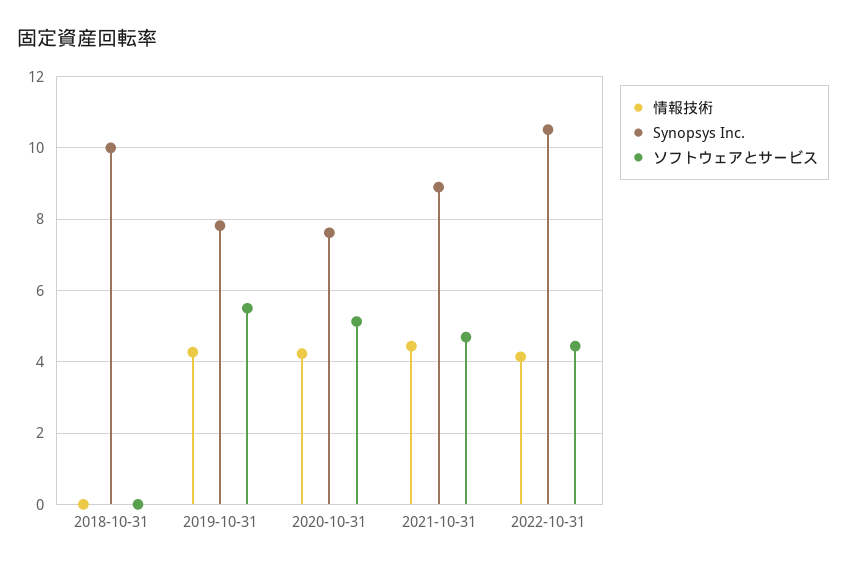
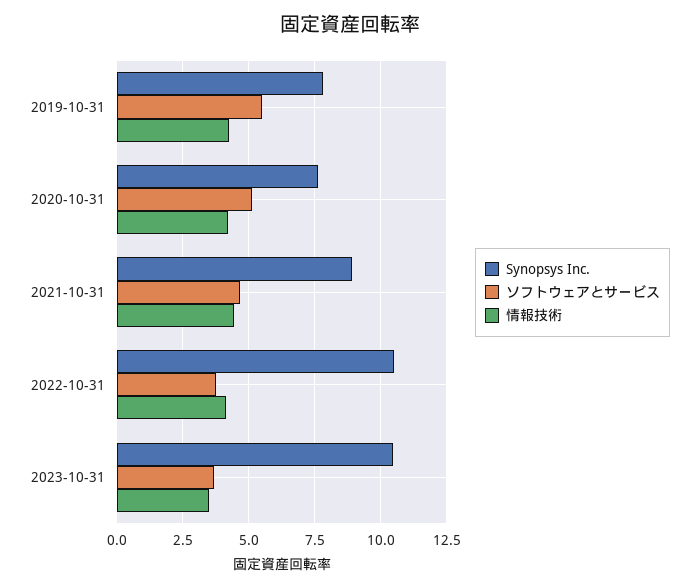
情報技術, 2018-10-31: 0 -> none
Synopsys Inc., 2018-10-31: 10 -> none
ソフトウェアとサービス, 2018-10-31: 0 -> none
ソフトウェアとサービス, 2022-10-31: 4.4 -> 3.75
Synopsys Inc., 2023-10-31: none -> 10.5
ソフトウェアとサービス, 2023-10-31: none -> 3.75
情報技術, 2023-10-31: none -> 3.5

